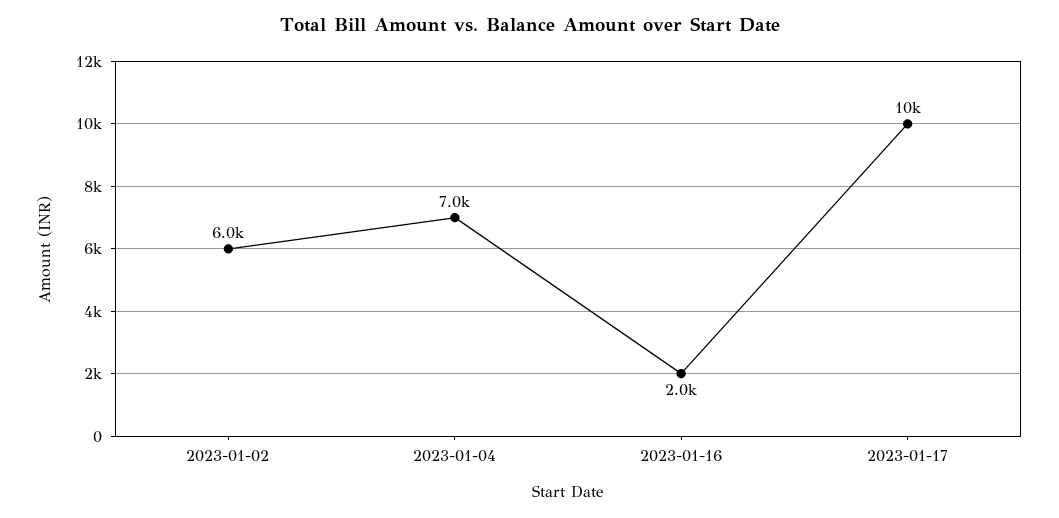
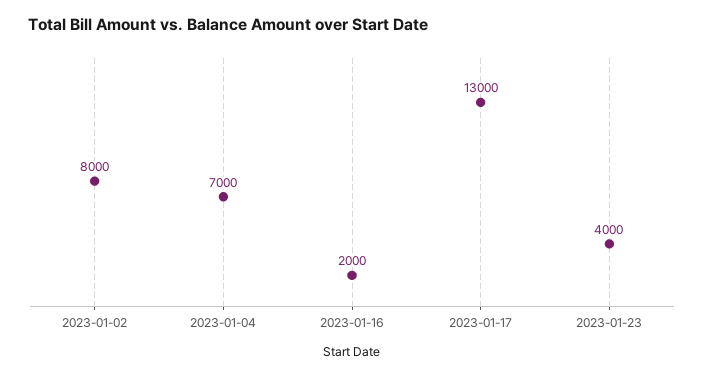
2023-01-02: 6000 -> 8000
2023-01-17: 10000 -> 13000
2023-01-23: none -> 4000

